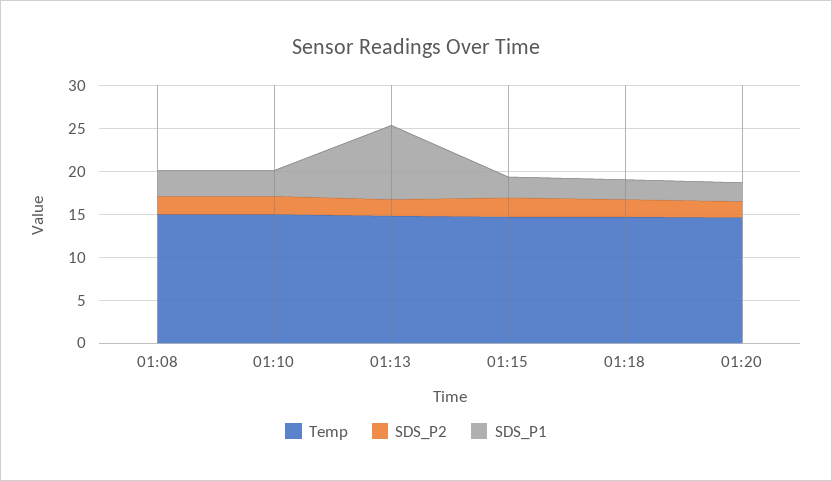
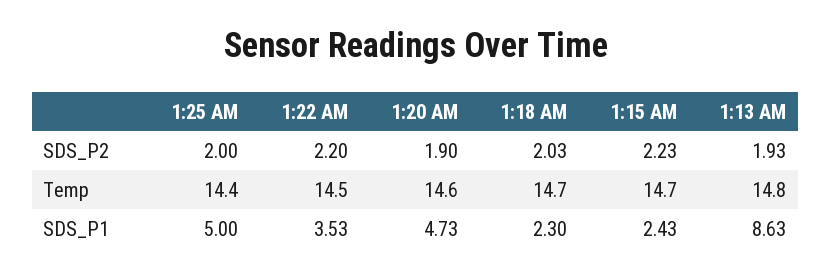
Temp, 01:08: 15 -> none
SDS_P2, 01:08: 2 -> none
SDS_P1, 01:08: 3 -> none
Temp, 01:10: 15 -> none
SDS_P2, 01:10: 2 -> none
SDS_P1, 01:10: 3 -> none
SDS_P1, 01:20: 2 -> 4.73
SDS_P2, 1:25 AM: none -> 2
SDS_P2, 1:22 AM: none -> 2.2
Temp, 1:25 AM: none -> 14.4
Temp, 1:22 AM: none -> 14.5
SDS_P1, 1:25 AM: none -> 5
SDS_P1, 1:22 AM: none -> 3.53

